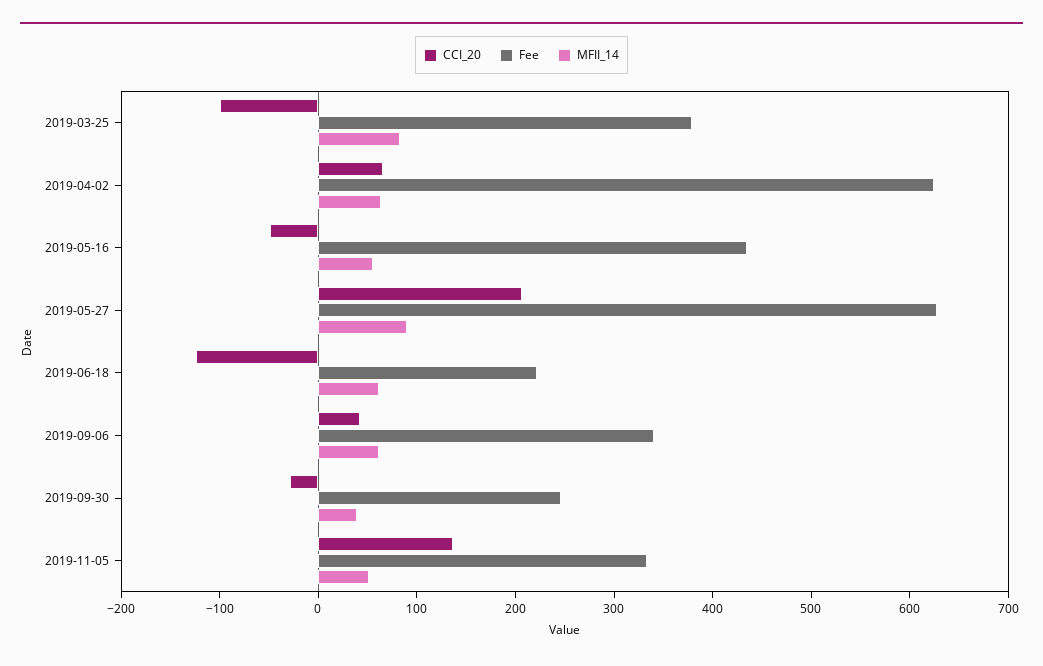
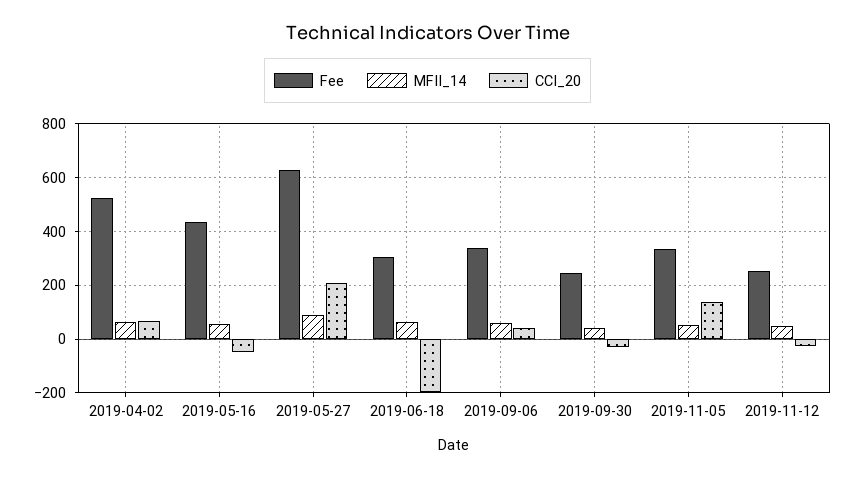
CCI_20, 2019-03-25: -100 -> none
Fee, 2019-03-25: 380 -> none
MFII_14, 2019-03-25: 80 -> none
Fee, 2019-04-02: 620 -> 525
CCI_20, 2019-06-18: -120 -> -200
Fee, 2019-06-18: 220 -> 300
Fee, 2019-11-12: none -> 250
MFII_14, 2019-11-12: none -> 50
CCI_20, 2019-11-12: none -> -25

